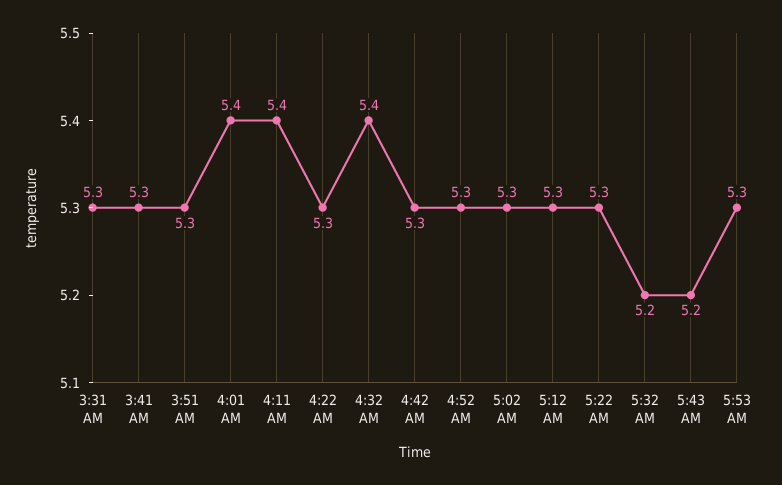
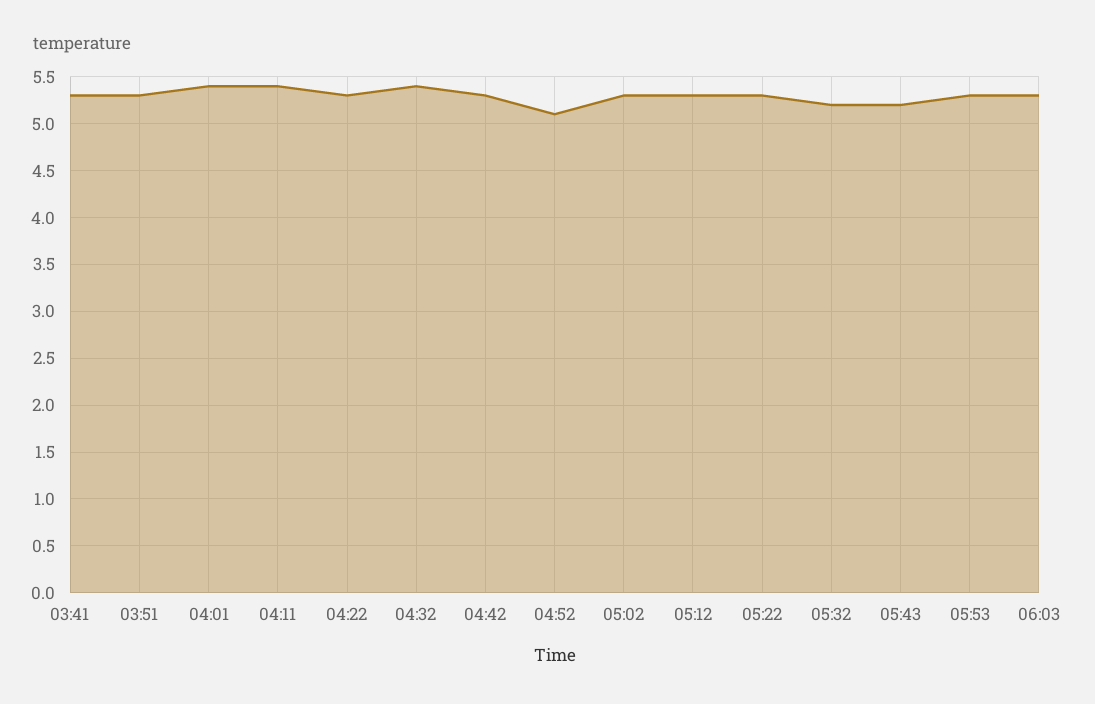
3:31 AM: 5.3 -> none
4:52 AM: 5.3 -> 5.1
06:03: none -> 5.3

